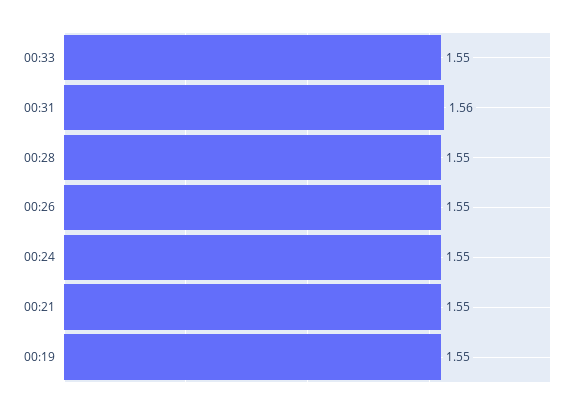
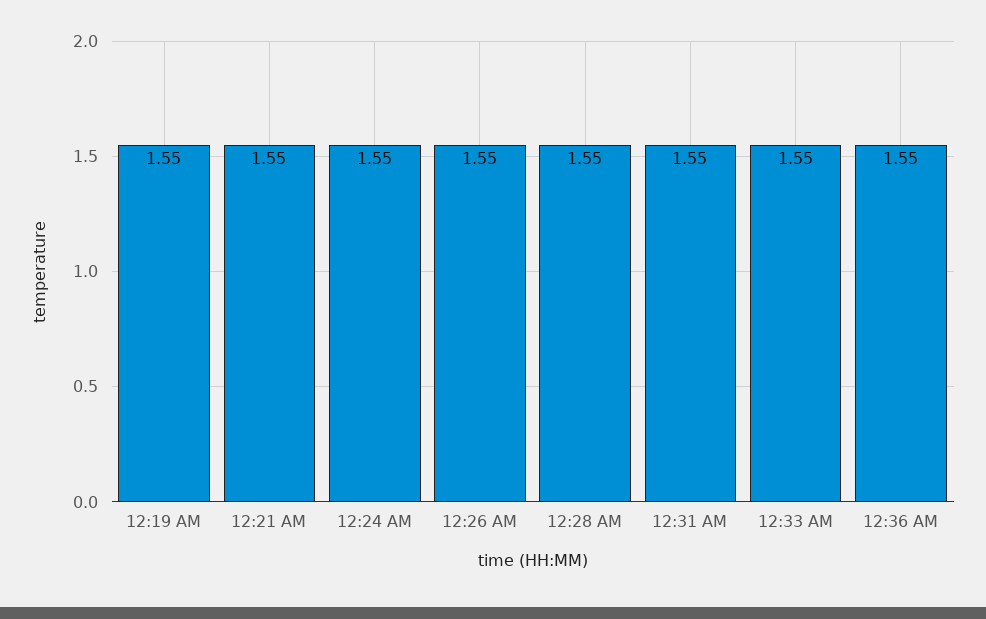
00:31: 1.56 -> 1.55
12:36 AM: none -> 1.55

